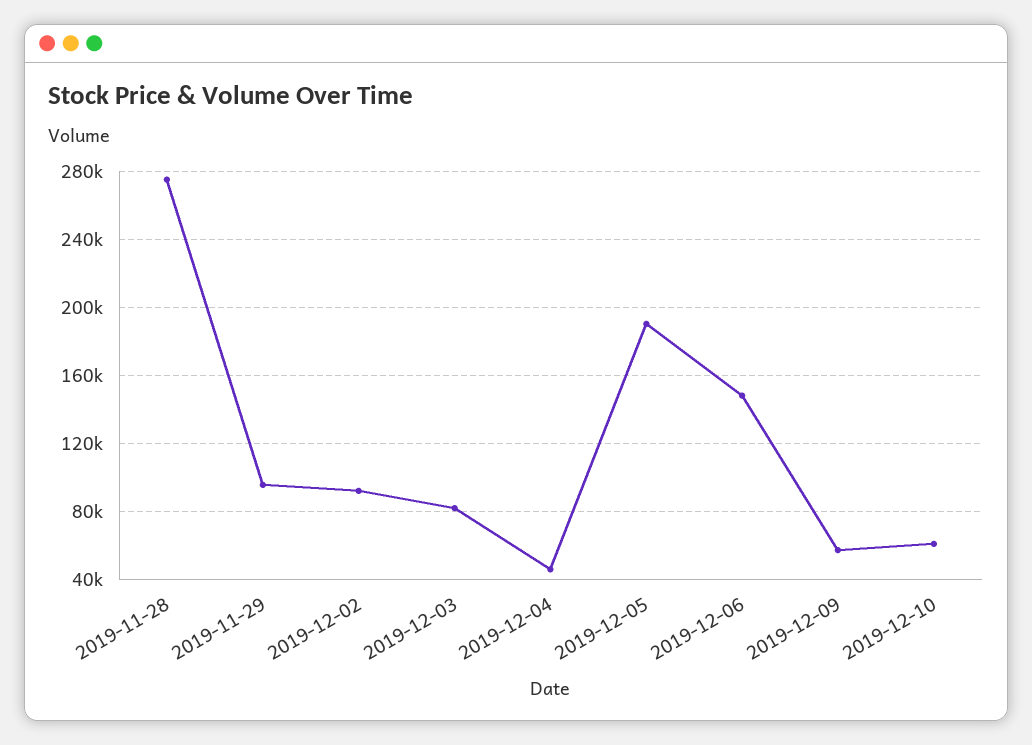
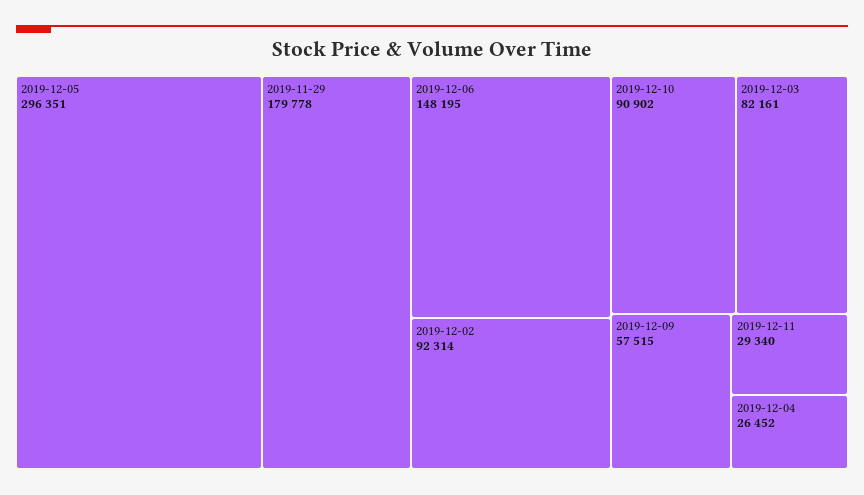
2019-11-28: 275000 -> none
2019-11-29: 95000 -> 179778
2019-12-04: 45000 -> 26452
2019-12-05: 190000 -> 296351
2019-12-10: 60000 -> 90902
2019-12-11: none -> 29340

